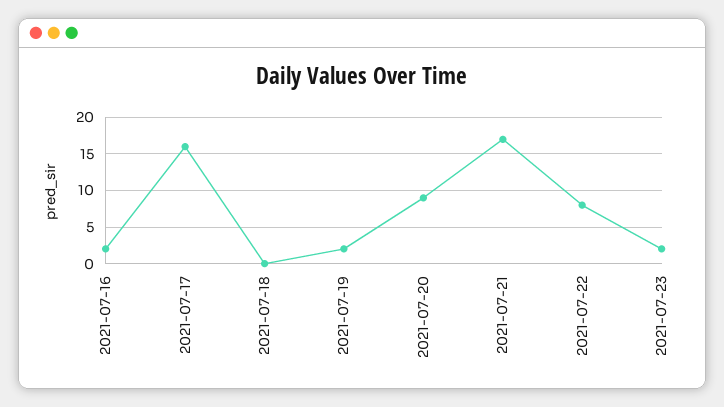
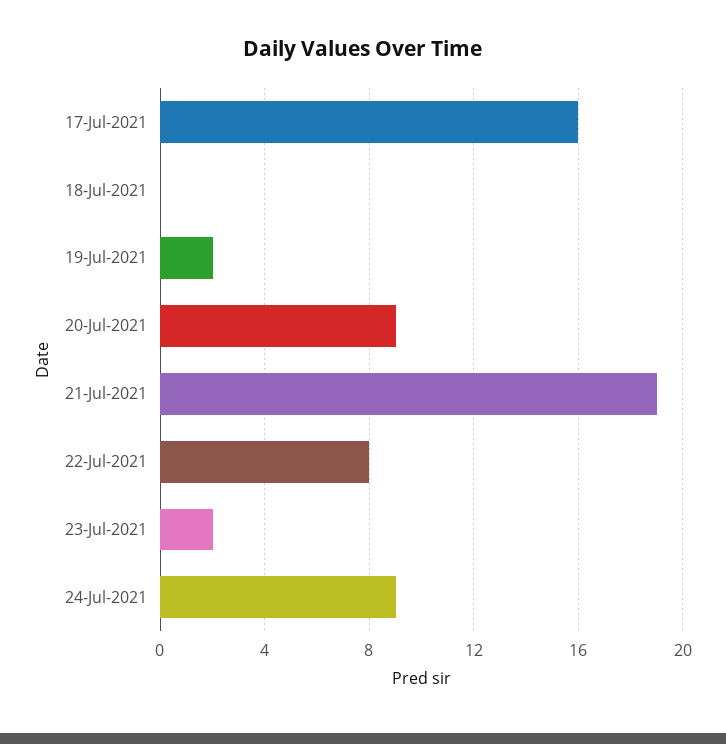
2021-07-16: 2 -> none
2021-07-21: 17 -> 19
24-Jul-2021: none -> 9

